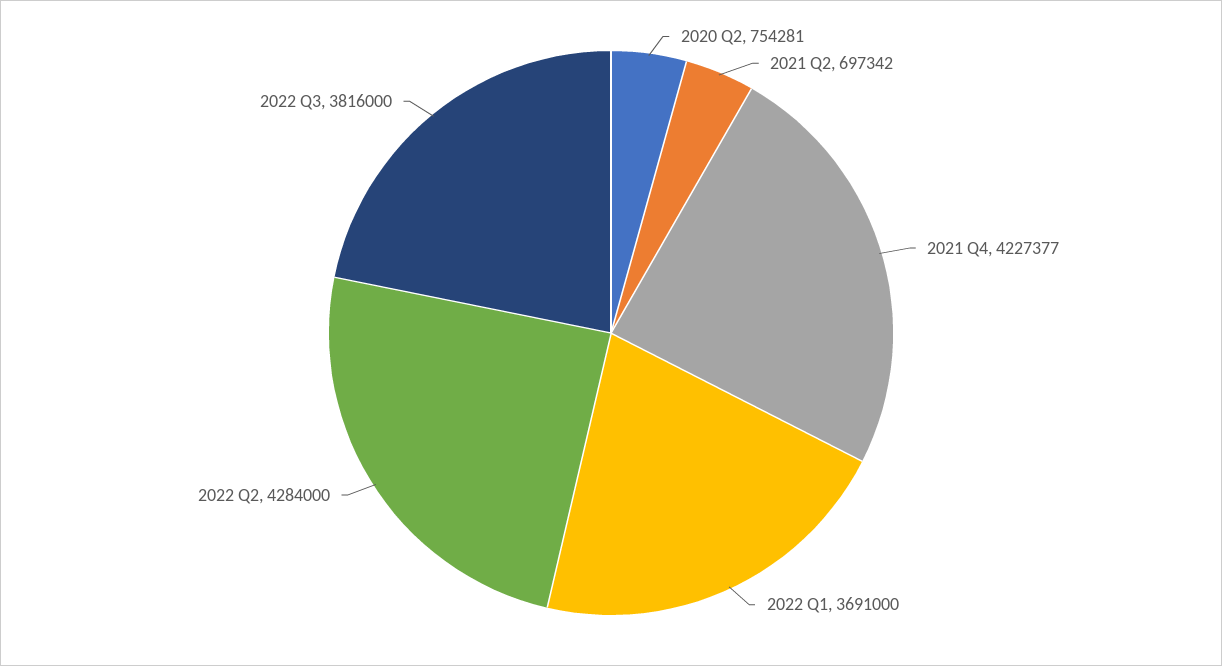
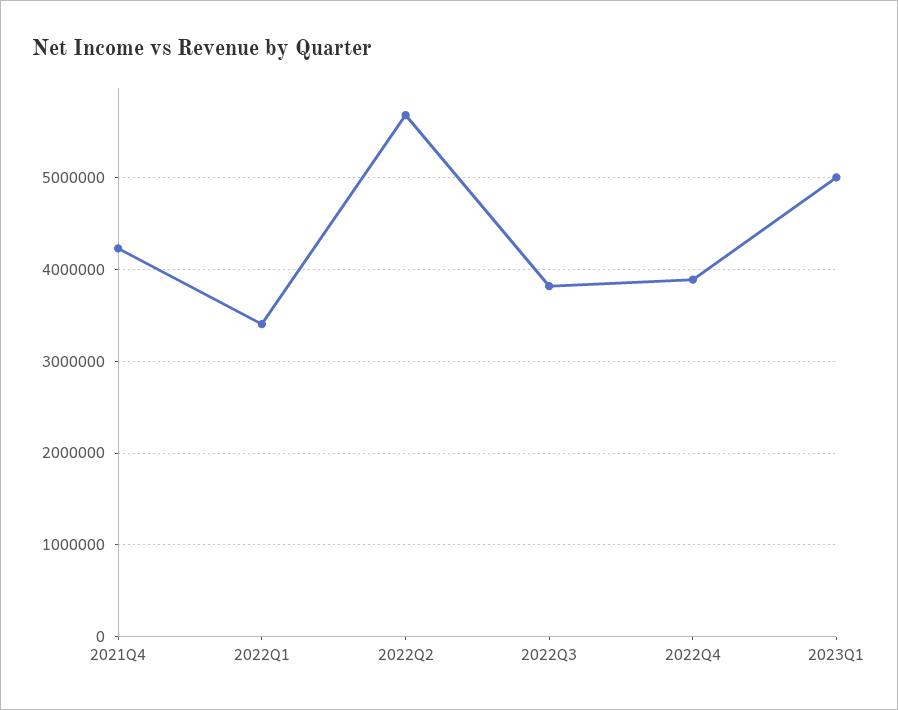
2020 Q2: 754281 -> none
2021 Q2: 697342 -> none
2022 Q1: 3691000 -> 3400000
2022 Q2: 4284000 -> 5700000
2022Q4: none -> 3900000
2023Q1: none -> 5000000

